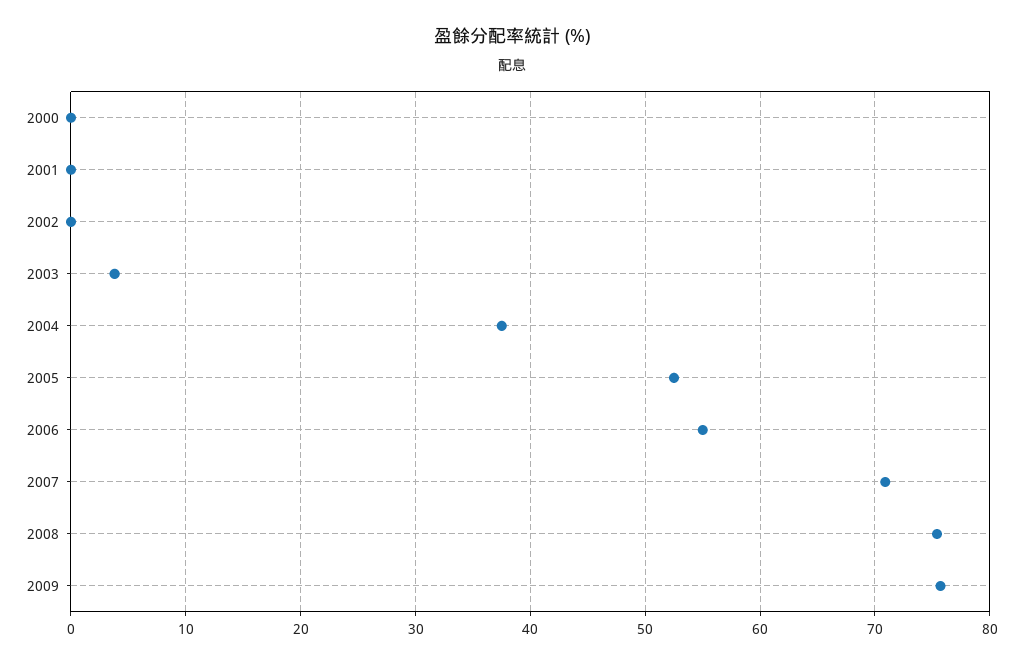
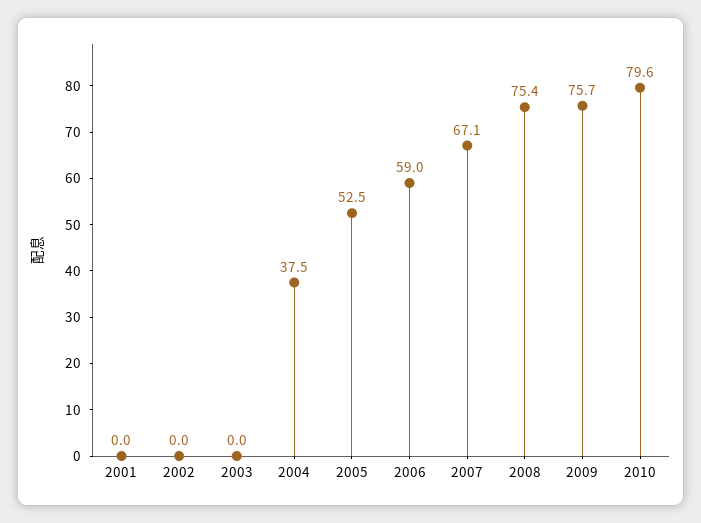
2000: 0 -> none
2003: 4 -> 0
2006: 55 -> 59
2007: 71 -> 67.1
2010: none -> 79.6

